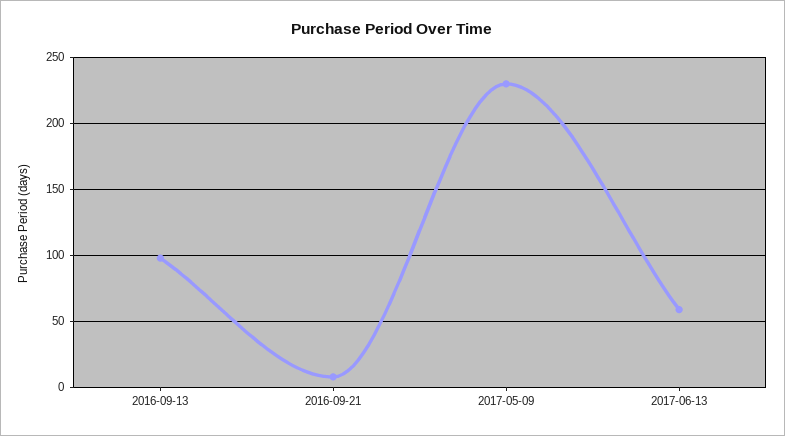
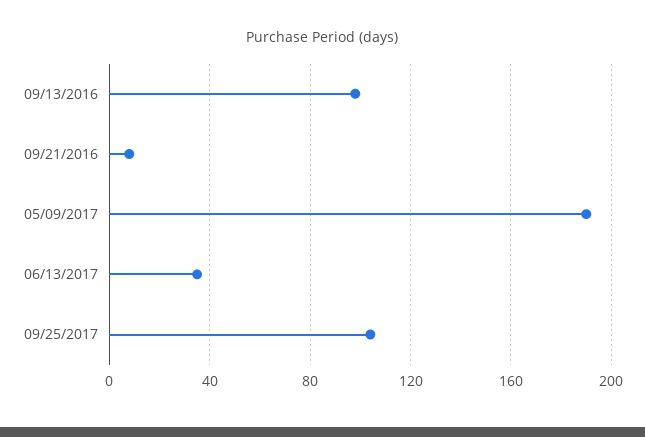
2017-05-09: 230 -> 190
2017-06-13: 60 -> 35
09/25/2017: none -> 105

